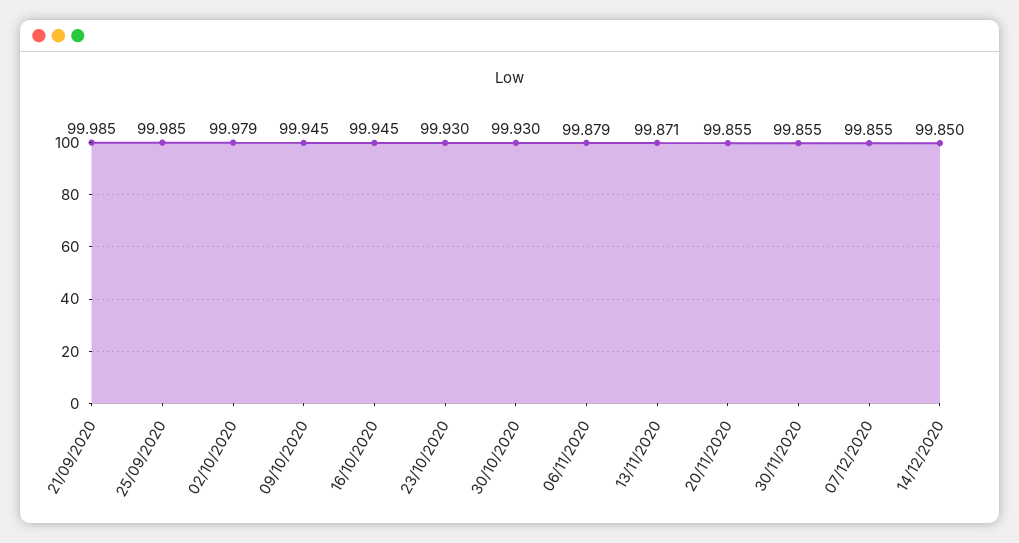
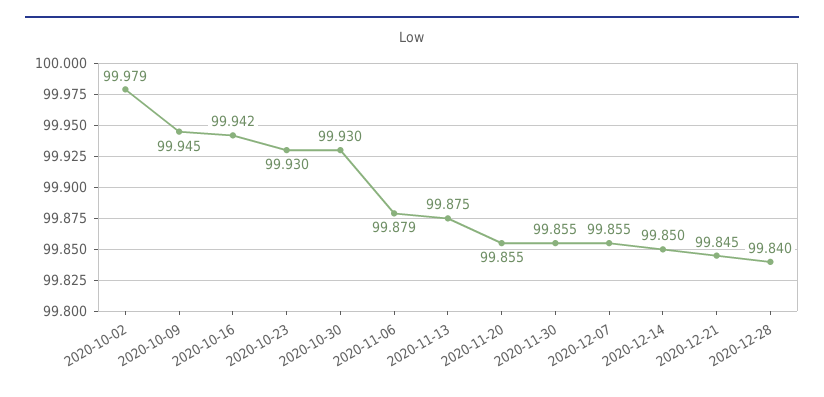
21/09/2020: 99.985 -> none
25/09/2020: 99.985 -> none
16/10/2020: 99.945 -> 99.942
13/11/2020: 99.871 -> 99.875
2020-12-21: none -> 99.845
2020-12-28: none -> 99.84

